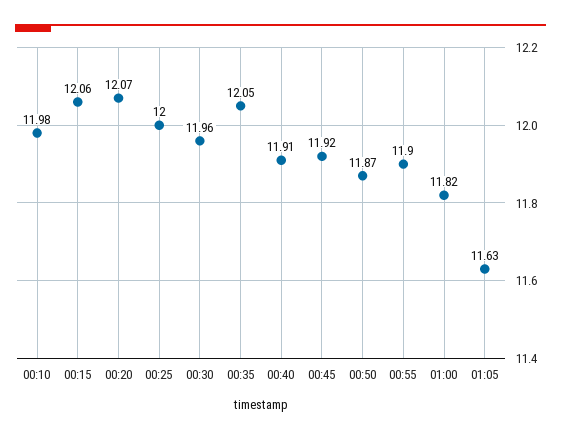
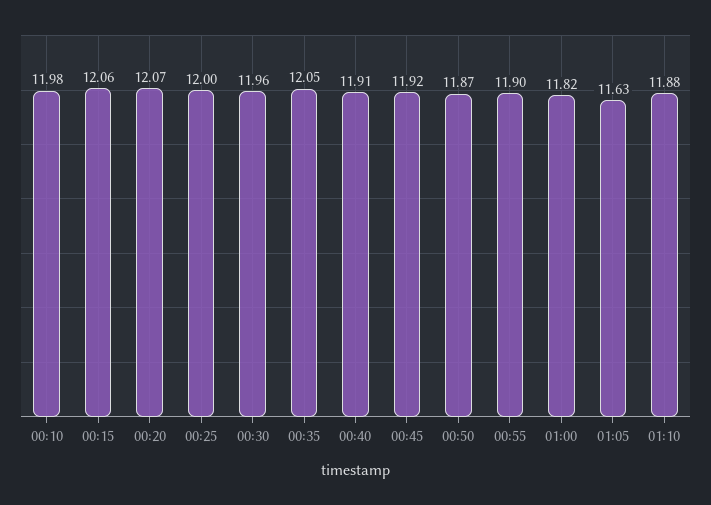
01:10: none -> 11.88

